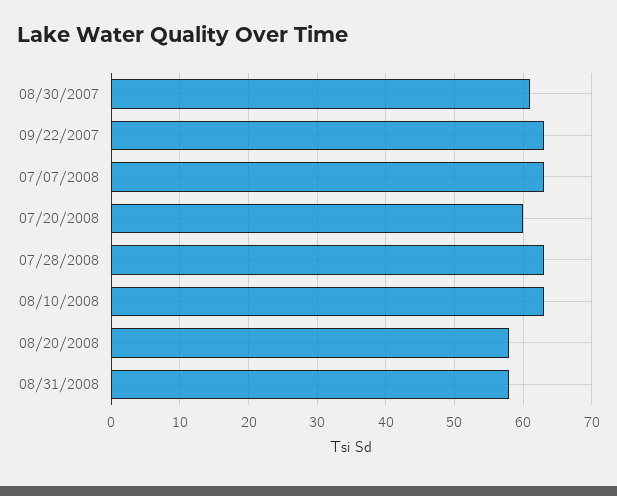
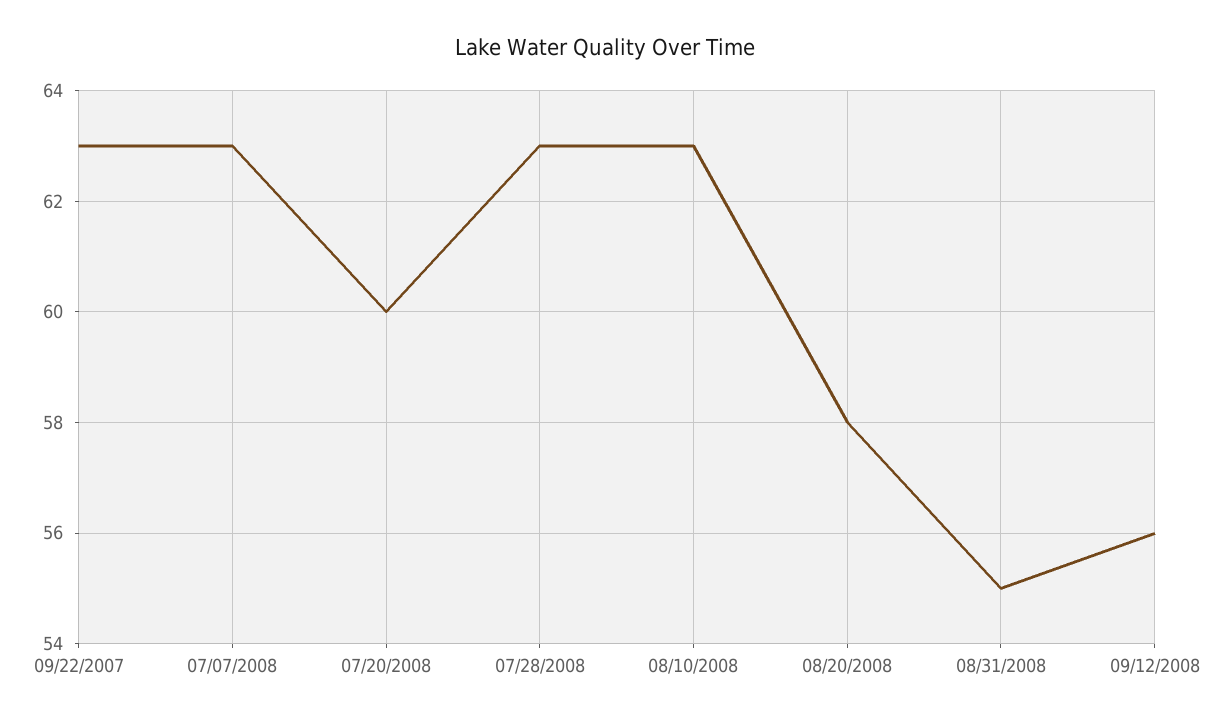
08/30/2007: 61 -> none
08/31/2008: 58 -> 55
09/12/2008: none -> 56

